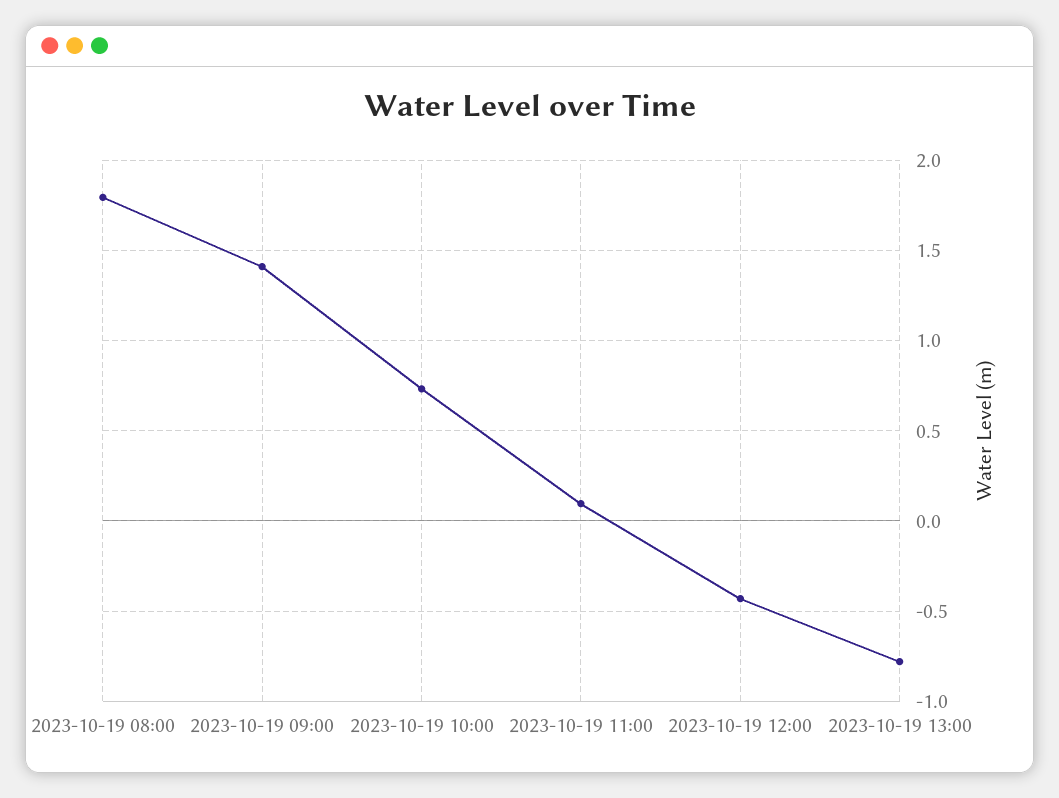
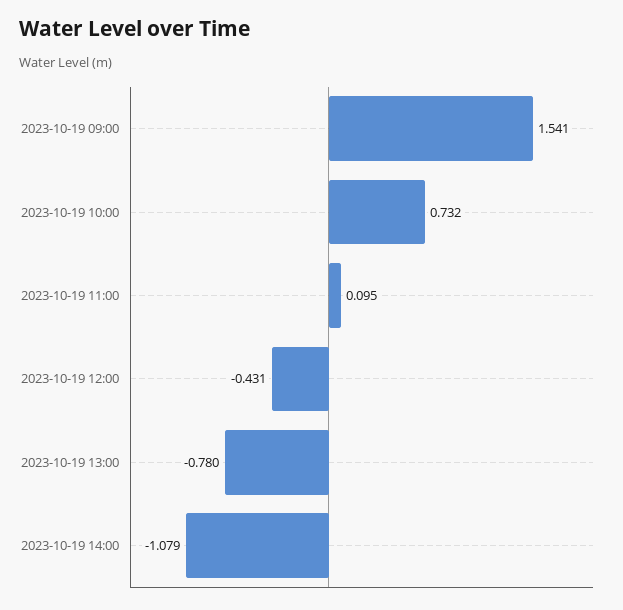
2023-10-19 08:00: 1.8 -> none
2023-10-19 09:00: 1.4 -> 1.541
2023-10-19 14:00: none -> -1.079

